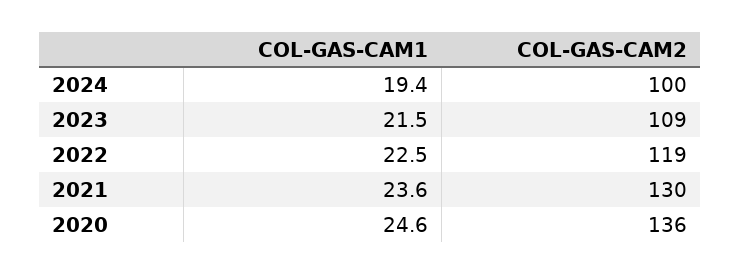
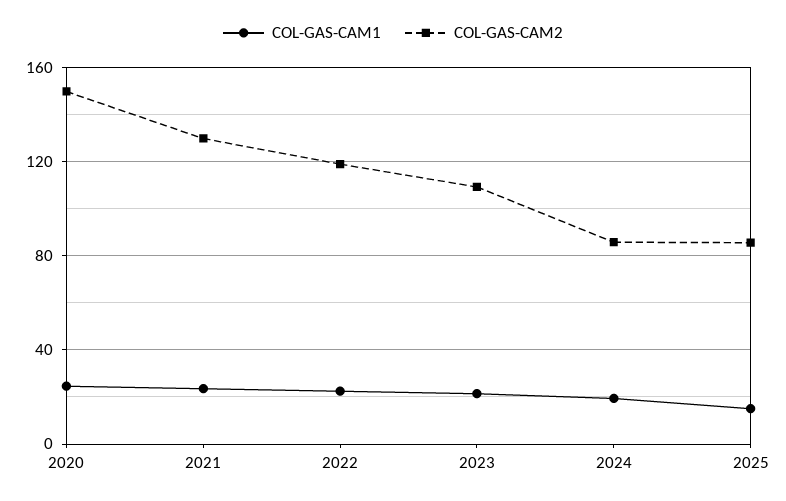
COL-GAS-CAM2, 2024: 100 -> 85
COL-GAS-CAM2, 2020: 136 -> 150
COL-GAS-CAM1, 2025: none -> 15
COL-GAS-CAM2, 2025: none -> 85

